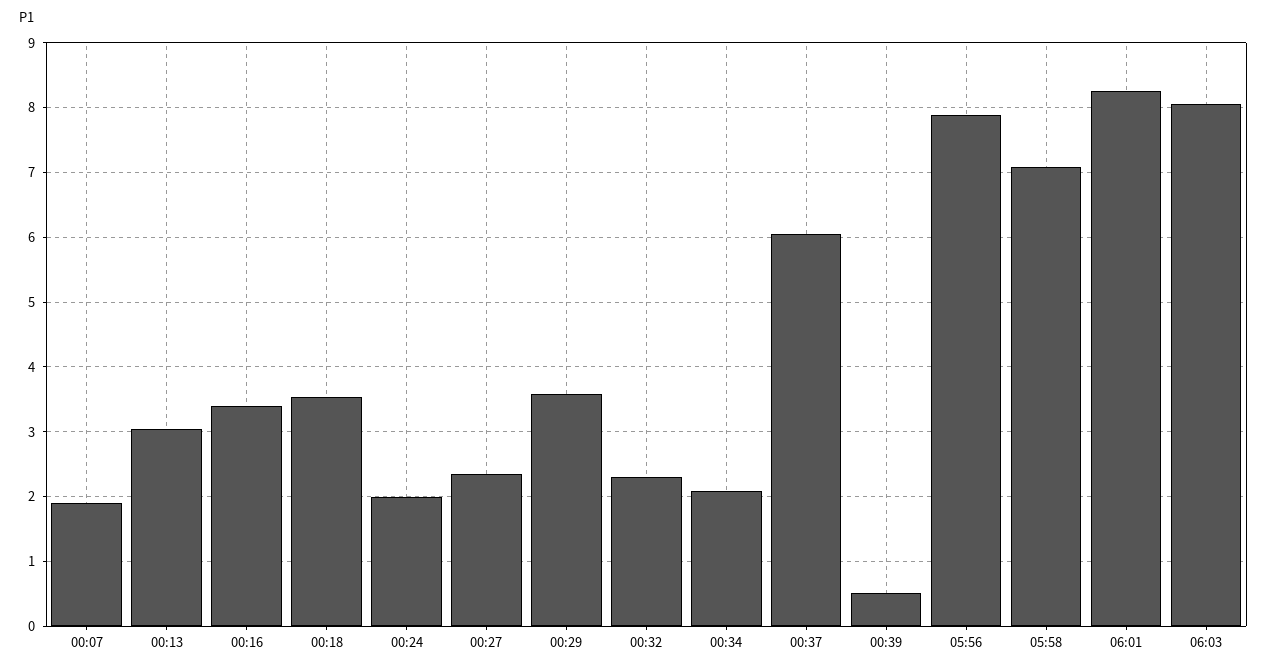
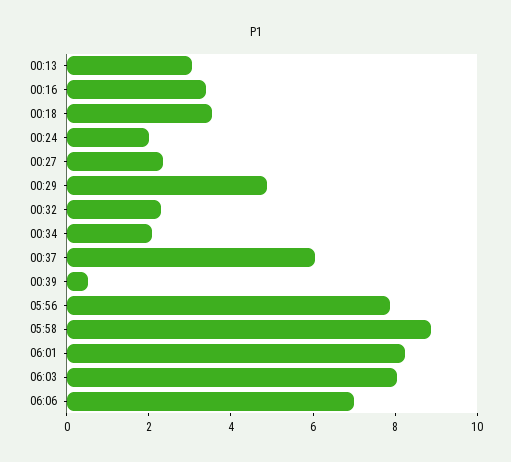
00:07: 1.9 -> none
00:29: 3.6 -> 5
05:58: 7.1 -> 9
06:06: none -> 7

